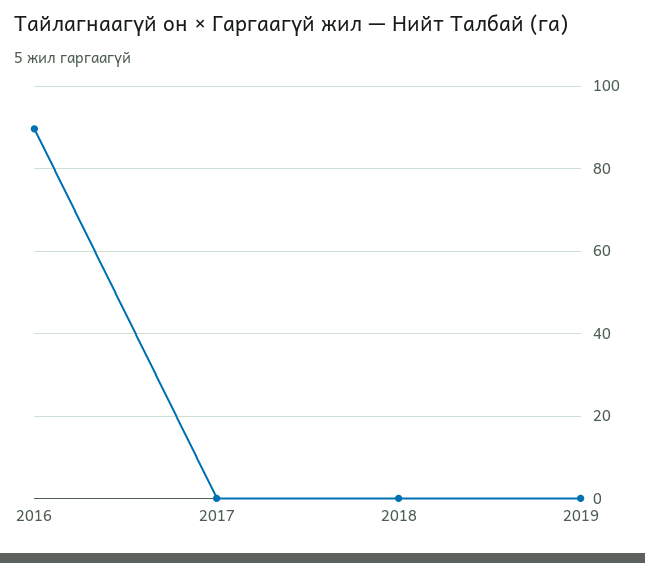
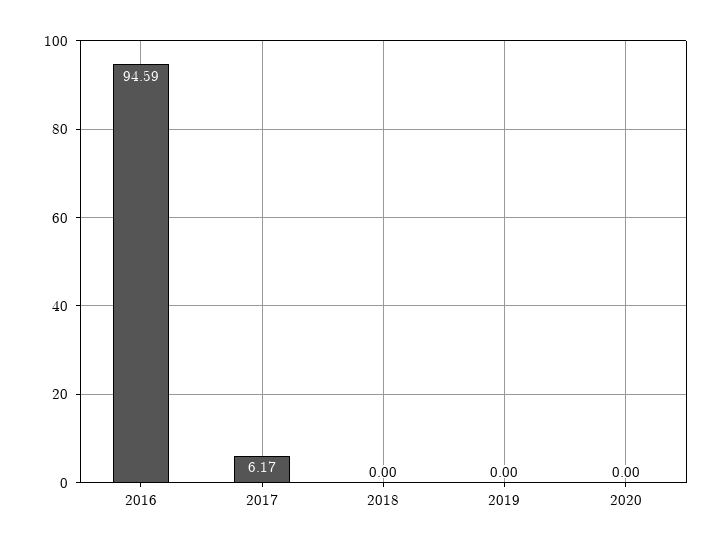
2016: 90 -> 94.59
2017: 0 -> 6.17
2020: none -> 0

